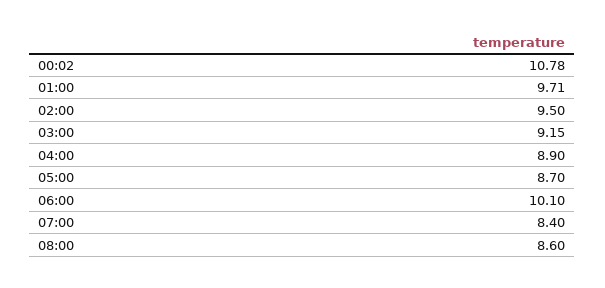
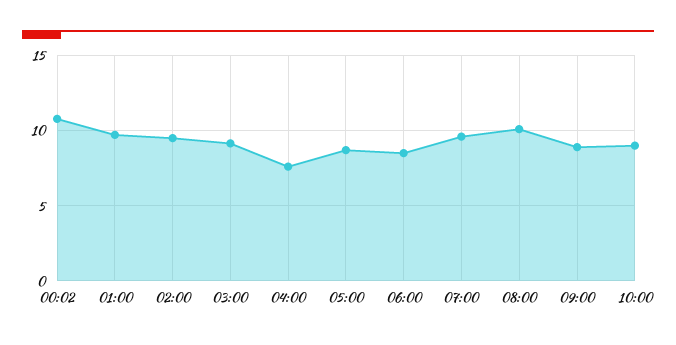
04:00: 8.9 -> 7.5
06:00: 10.1 -> 8.5
07:00: 8.4 -> 9.5
08:00: 8.6 -> 10
09:00: none -> 9
10:00: none -> 9

